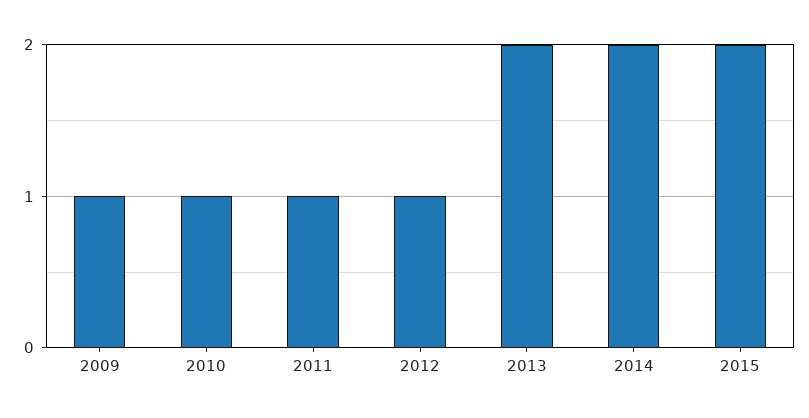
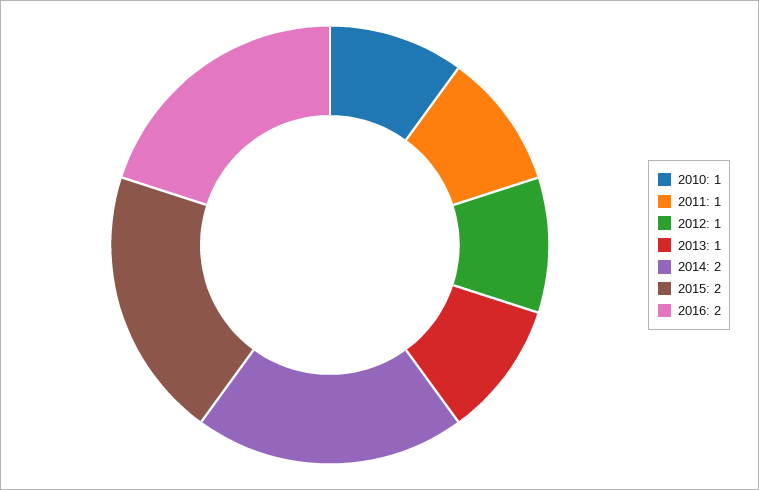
2009: 1 -> none
2013: 2 -> 1
2016: none -> 2

